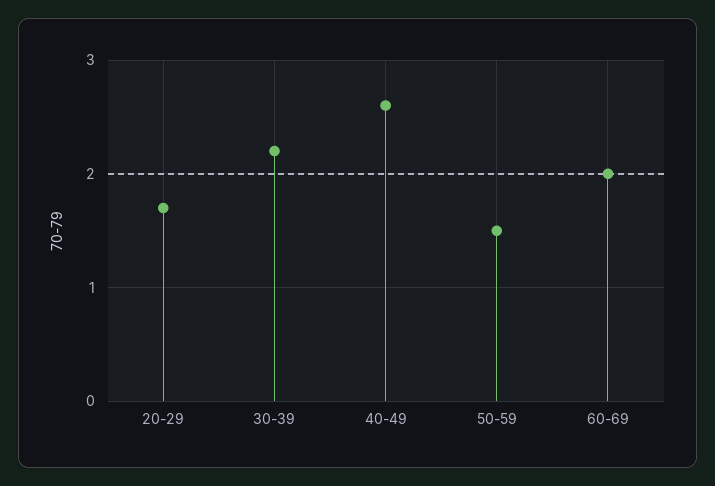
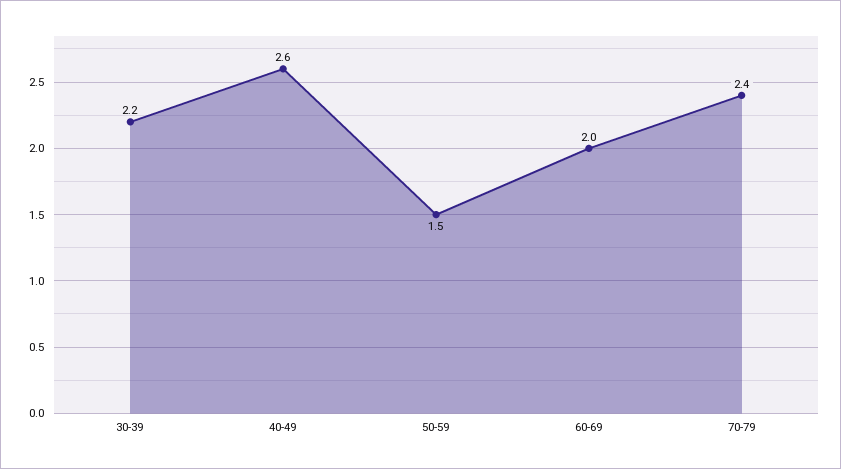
20-29: 1.7 -> none
70-79: none -> 2.4

